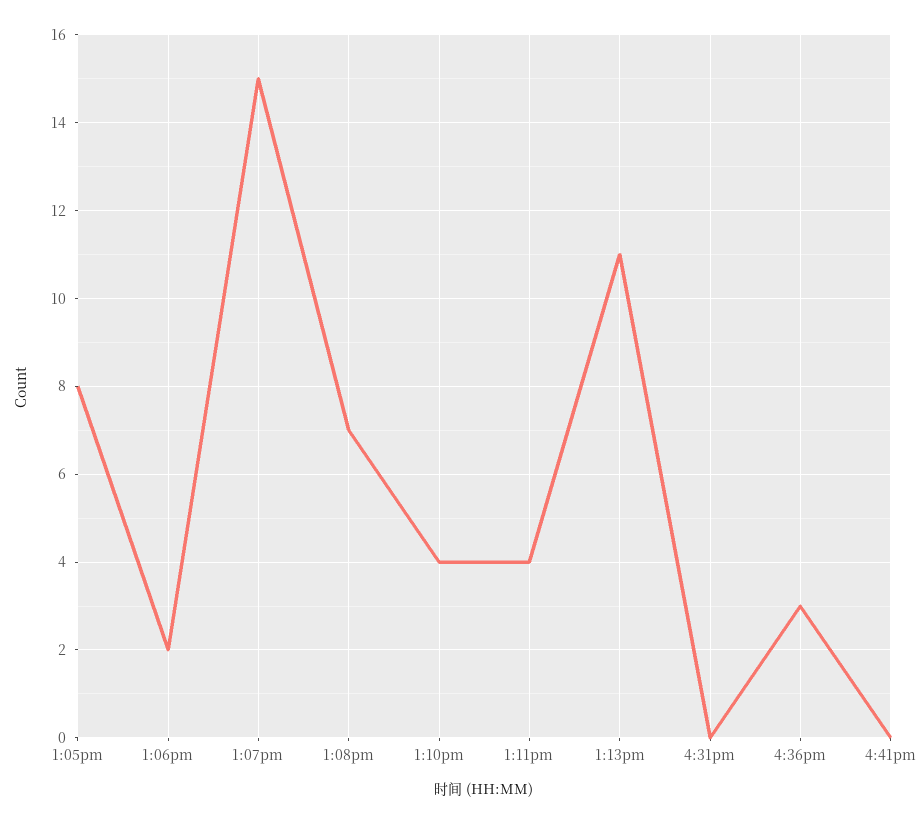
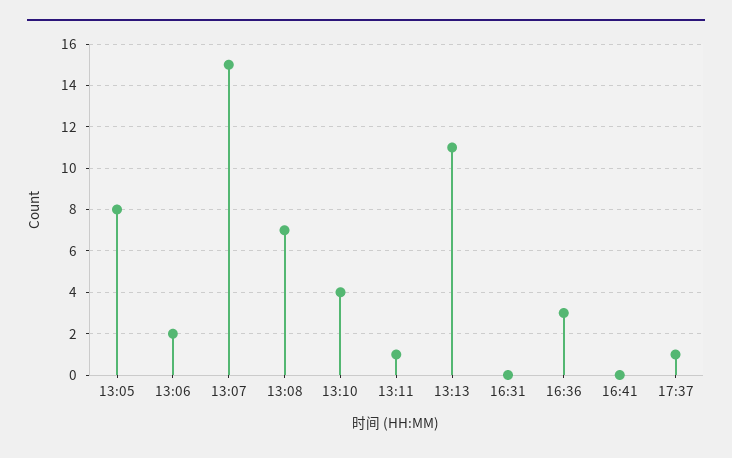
1:11pm: 4 -> 1
17:37: none -> 1

